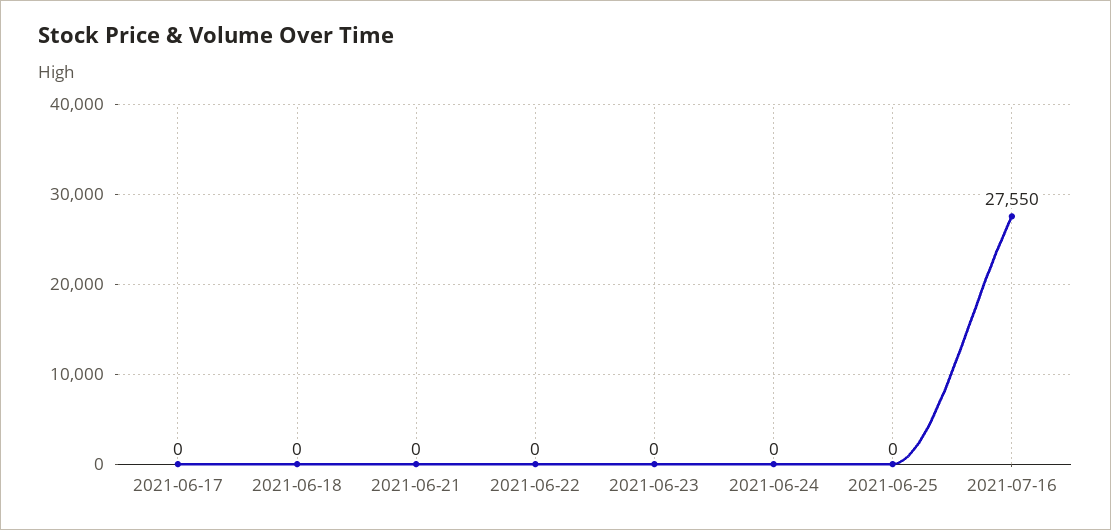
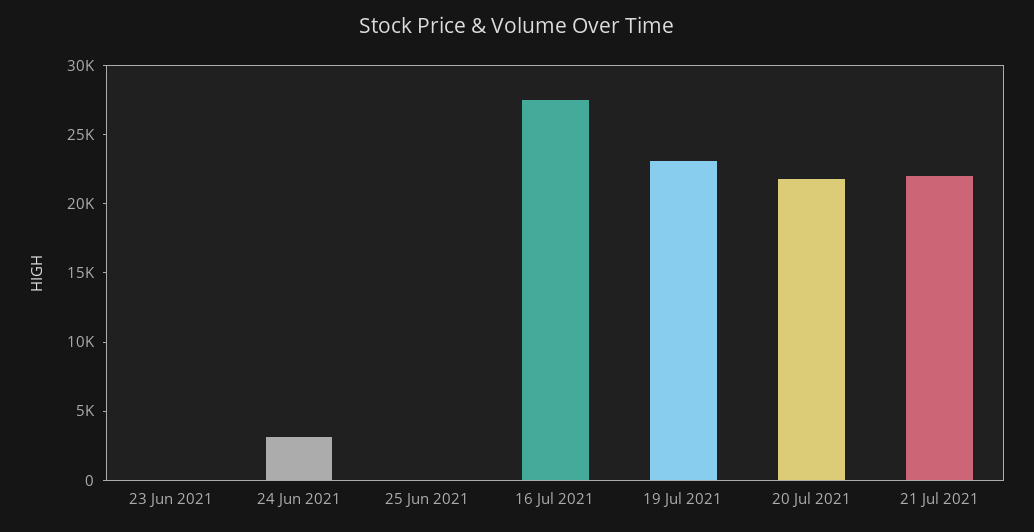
2021-06-17: 0 -> none
2021-06-18: 0 -> none
2021-06-21: 0 -> none
2021-06-22: 0 -> none
2021-06-24: 0 -> 3000
19 Jul 2021: none -> 23000
20 Jul 2021: none -> 22000
21 Jul 2021: none -> 22000

